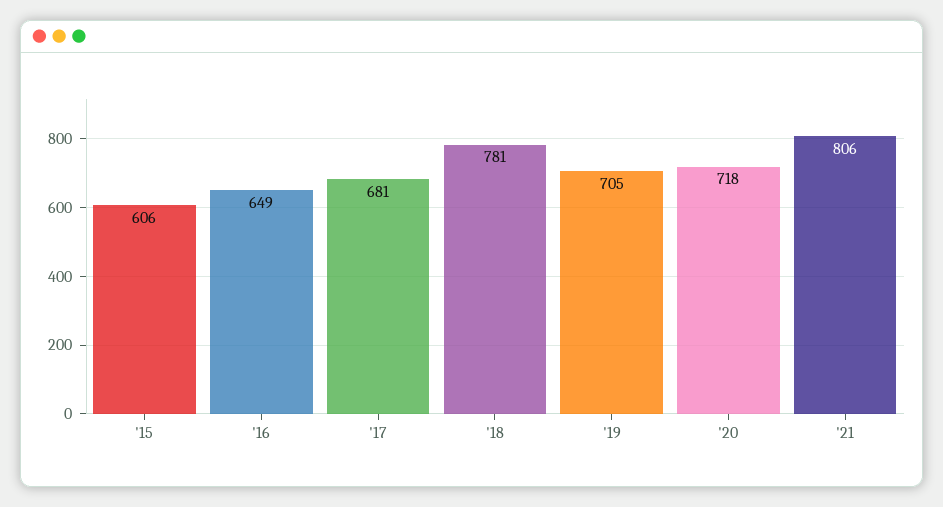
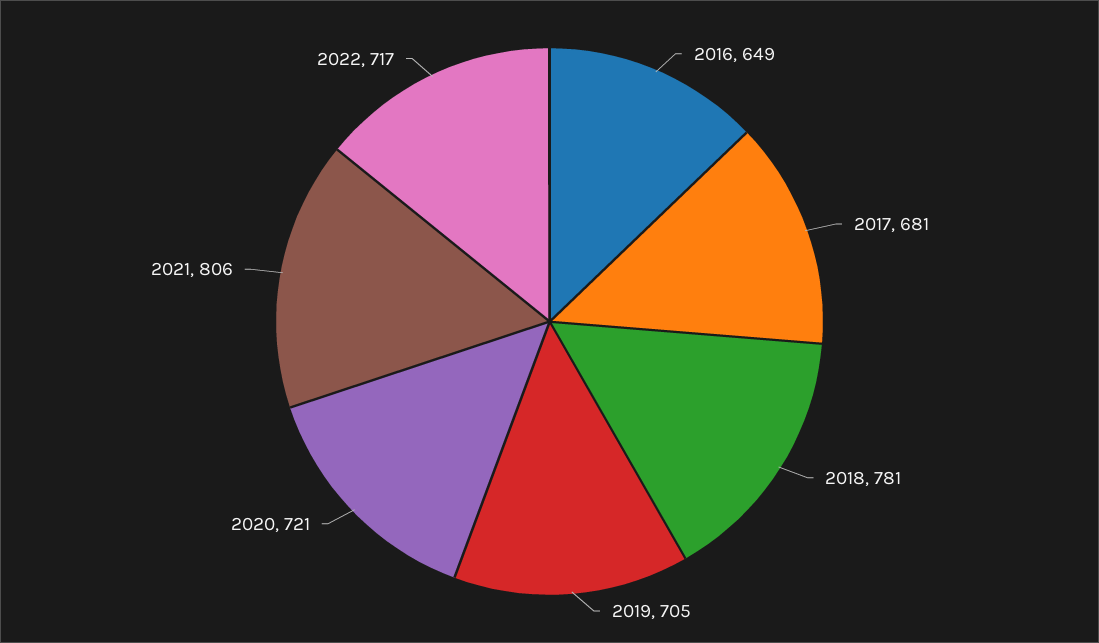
'15: 606 -> none
'20: 718 -> 721
2022: none -> 717

